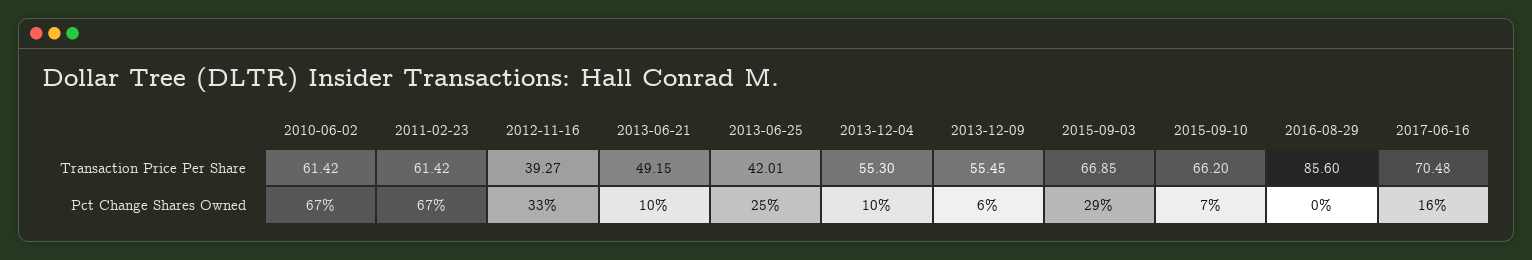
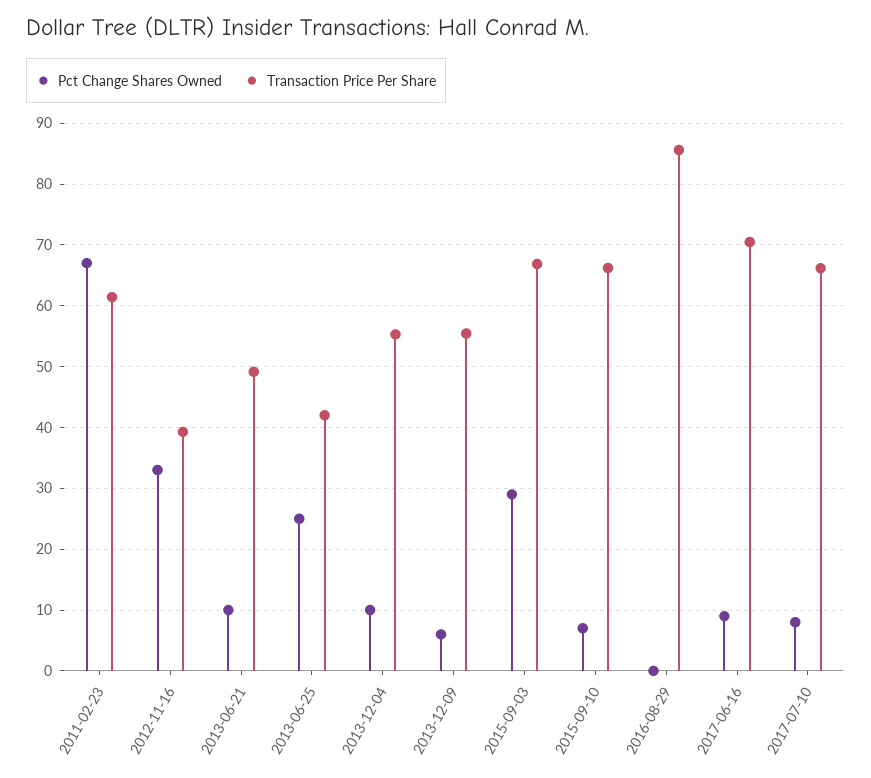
Transaction Price Per Share, 2010-06-02: 61.42 -> none
Pct Change Shares Owned, 2010-06-02: 67 -> none
Pct Change Shares Owned, 2017-06-16: 16 -> 9
Pct Change Shares Owned, 2017-07-10: none -> 8
Transaction Price Per Share, 2017-07-10: none -> 66

